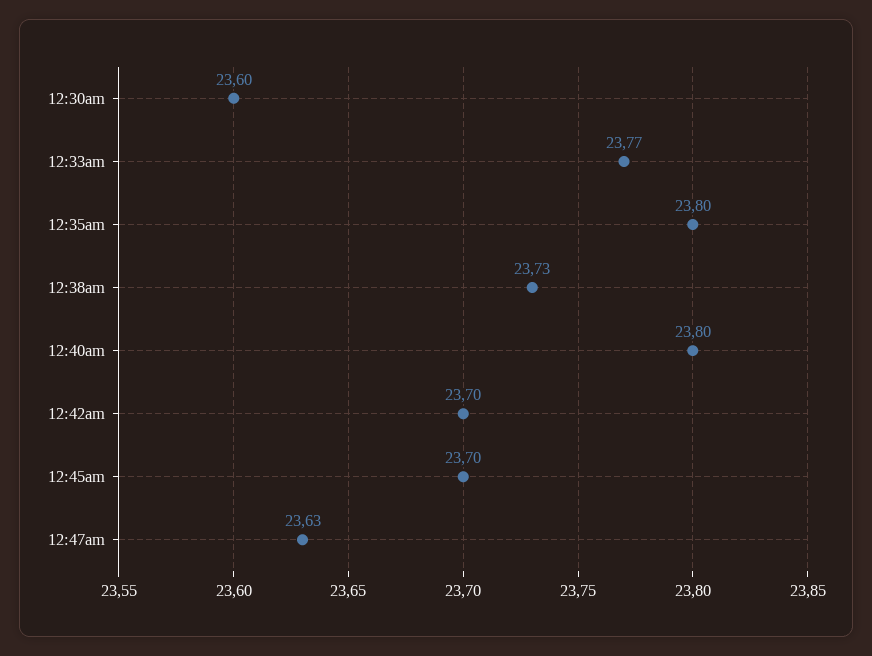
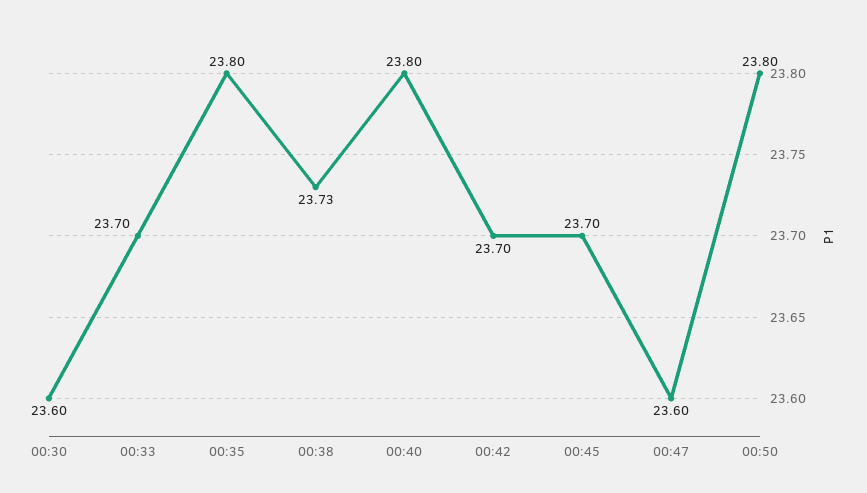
12:33am: 23.77 -> 23.7
12:47am: 23.63 -> 23.6
00:50: none -> 23.8

